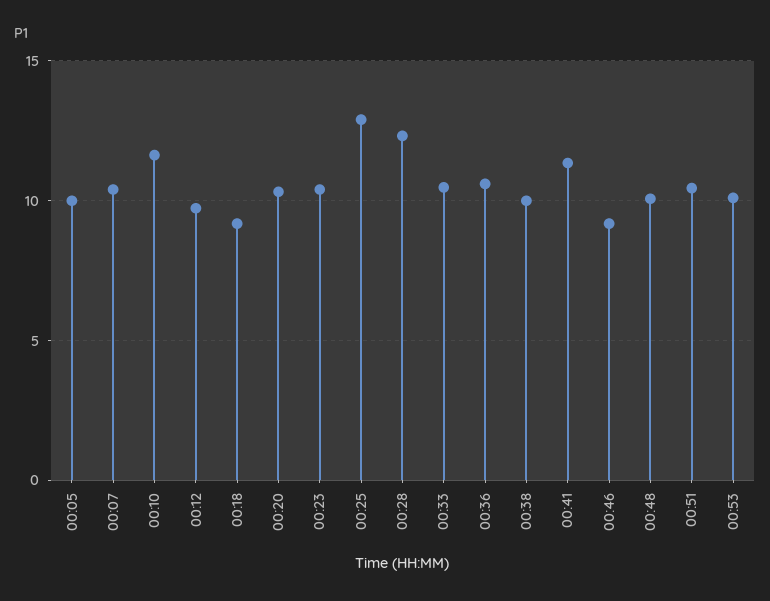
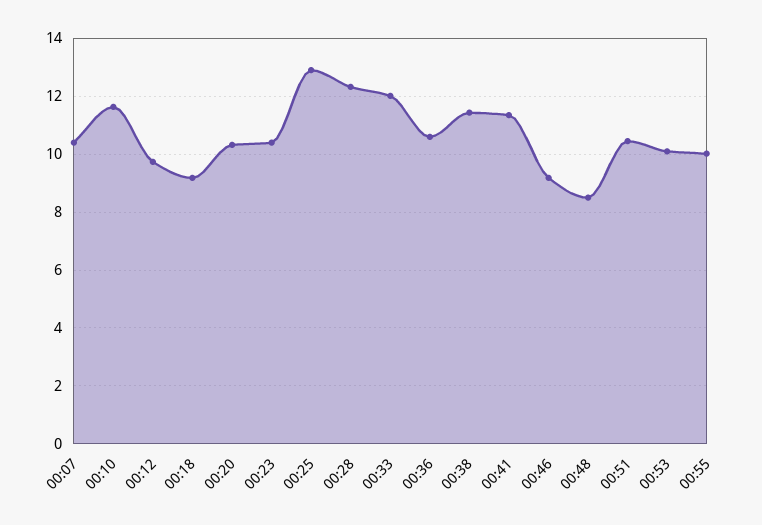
00:05: 10 -> none
00:33: 10.5 -> 12
00:38: 10 -> 11.5
00:48: 10 -> 8.5
00:55: none -> 10

